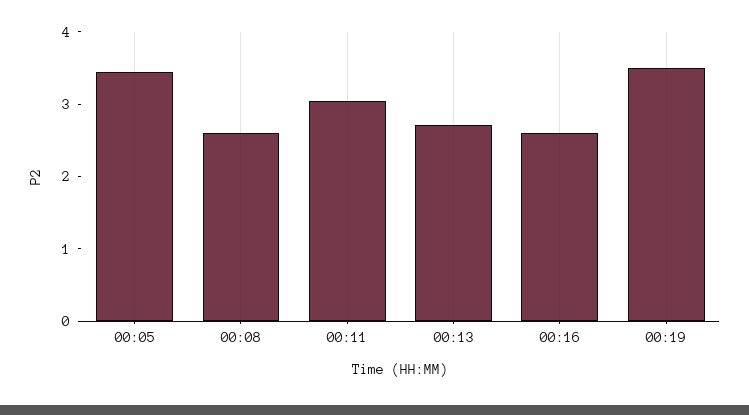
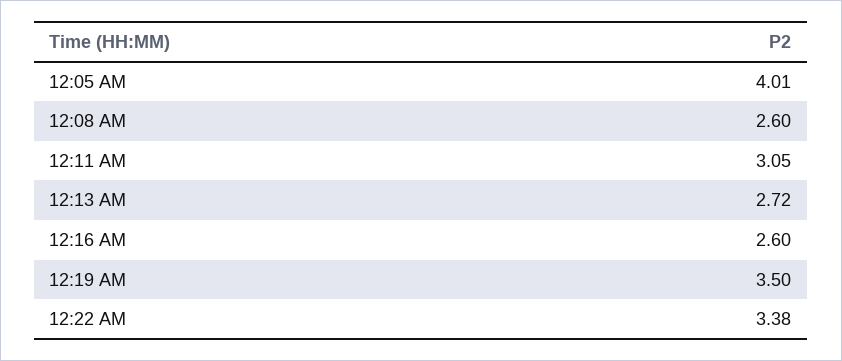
00:05: 3.4 -> 4.01
12:22 AM: none -> 3.38

